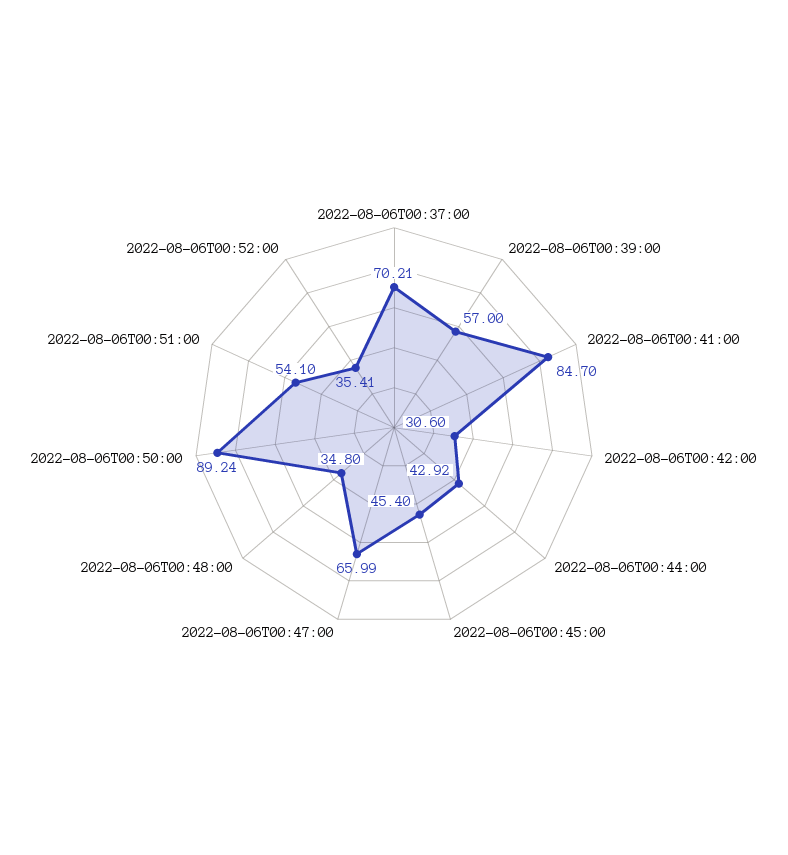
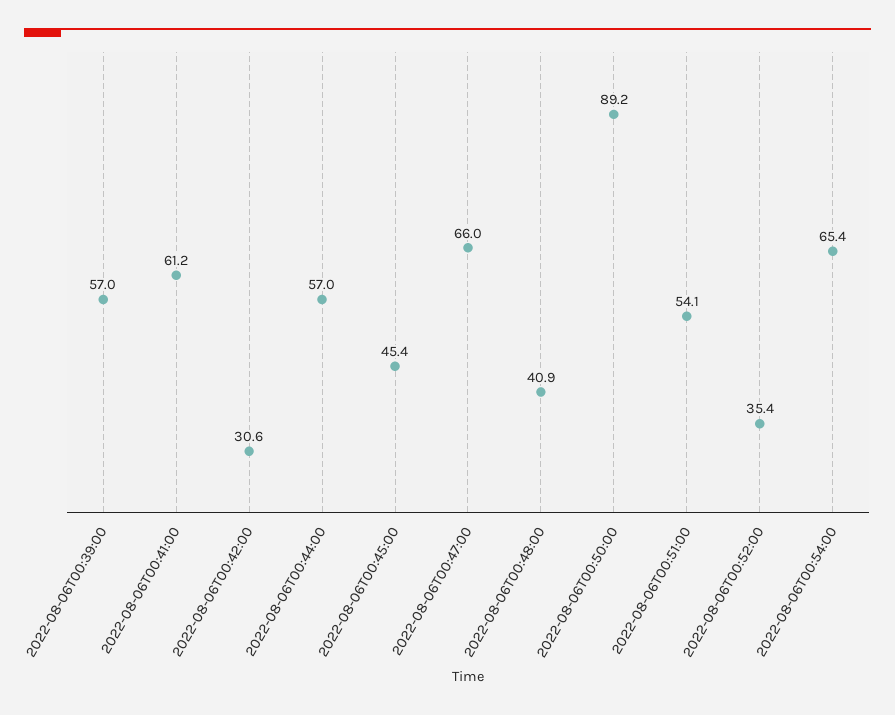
2022-08-06T00:37:00: 70.21 -> none
2022-08-06T00:41:00: 84.7 -> 61.2
2022-08-06T00:44:00: 42.92 -> 57
2022-08-06T00:48:00: 34.8 -> 40.9
2022-08-06T00:54:00: none -> 65.4

